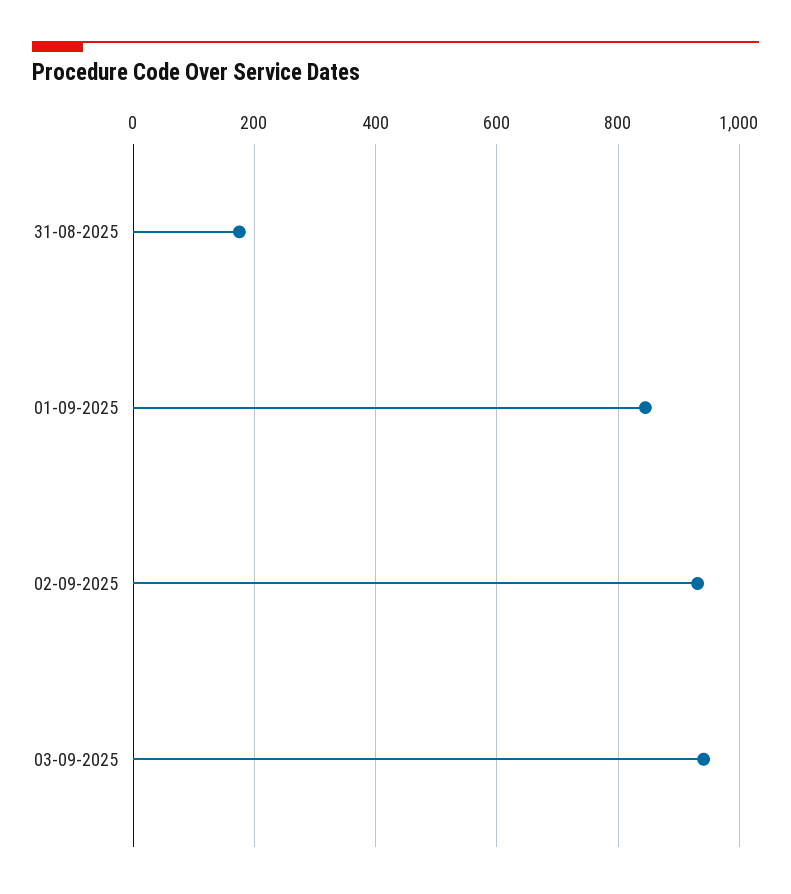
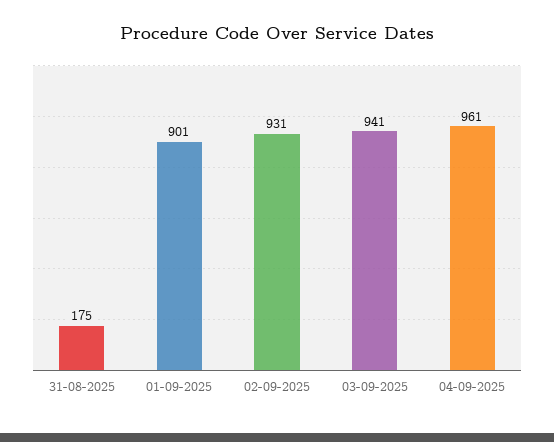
01-09-2025: 840 -> 901
04-09-2025: none -> 961

